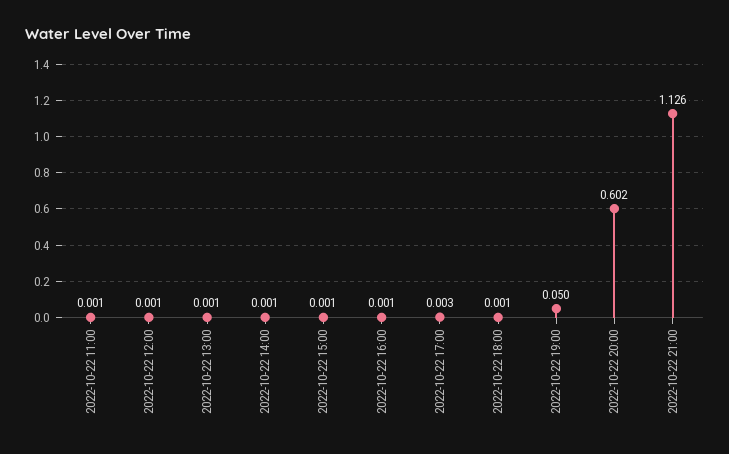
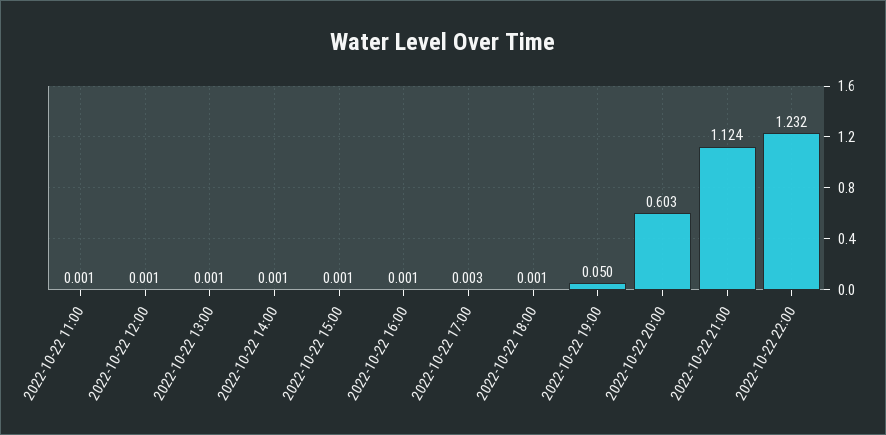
2022-10-22 20:00: 0.602 -> 0.603
2022-10-22 21:00: 1.126 -> 1.124
2022-10-22 22:00: none -> 1.232

